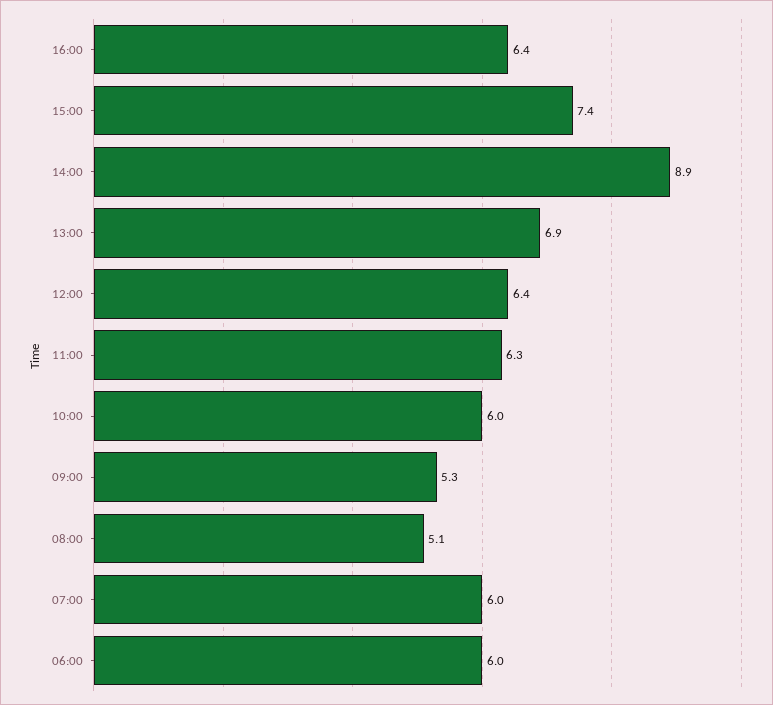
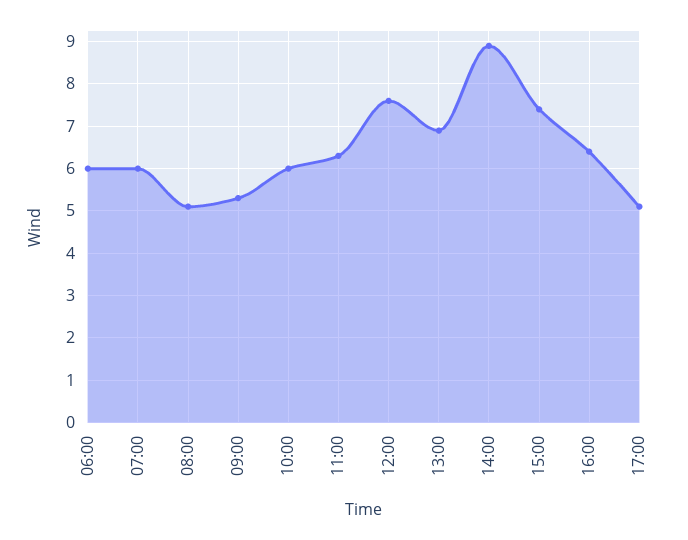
12:00: 6.4 -> 7.5
17:00: none -> 5

